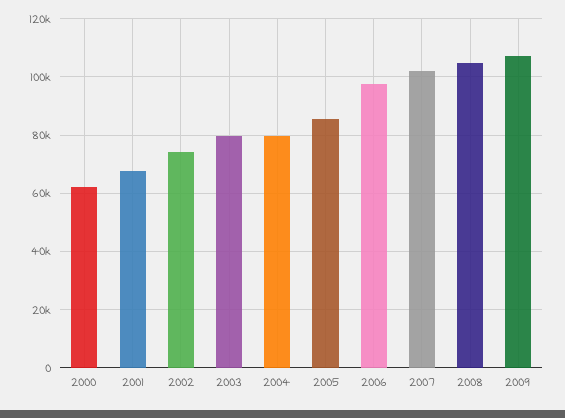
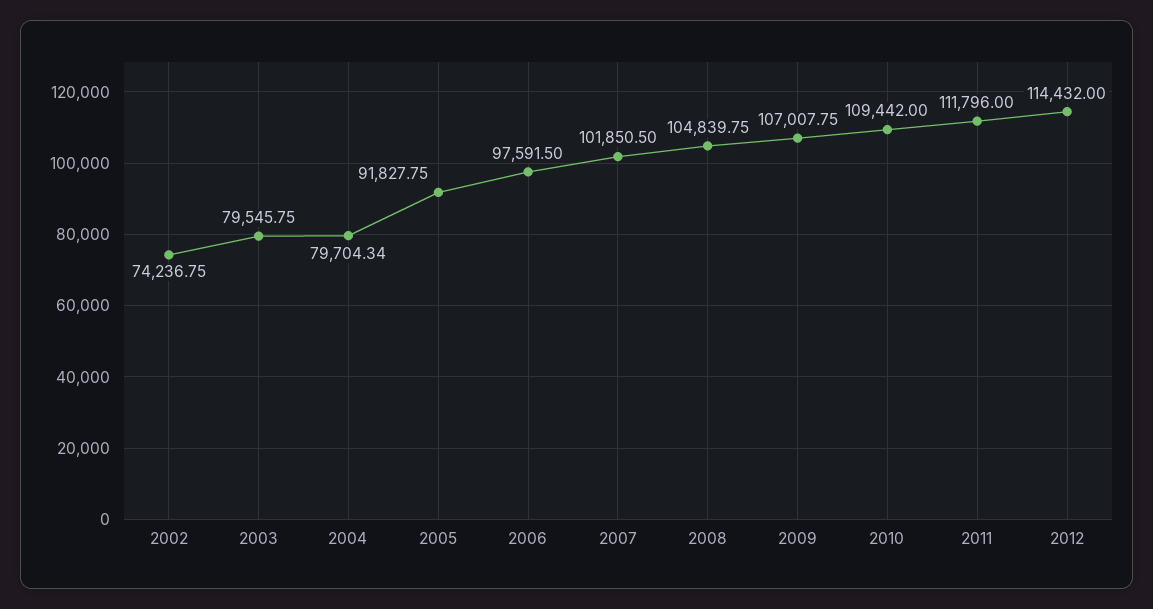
2000: 62500 -> none
2001: 67500 -> none
2005: 85000 -> 91827.75
2010: none -> 109442
2011: none -> 111796
2012: none -> 114432

